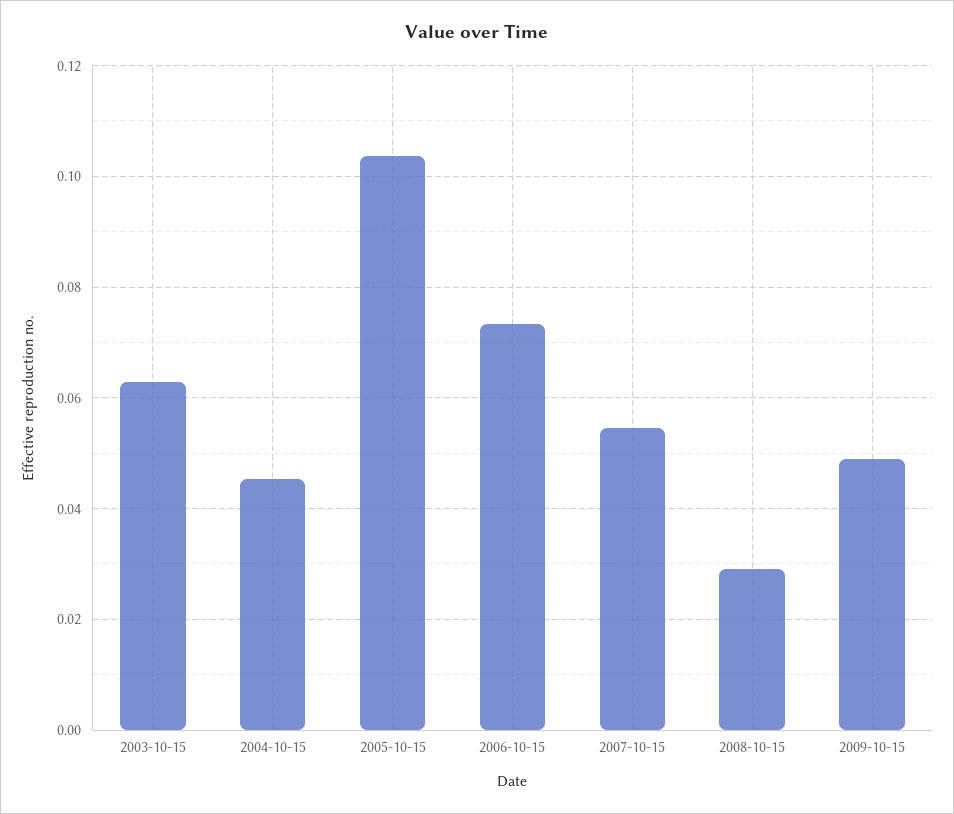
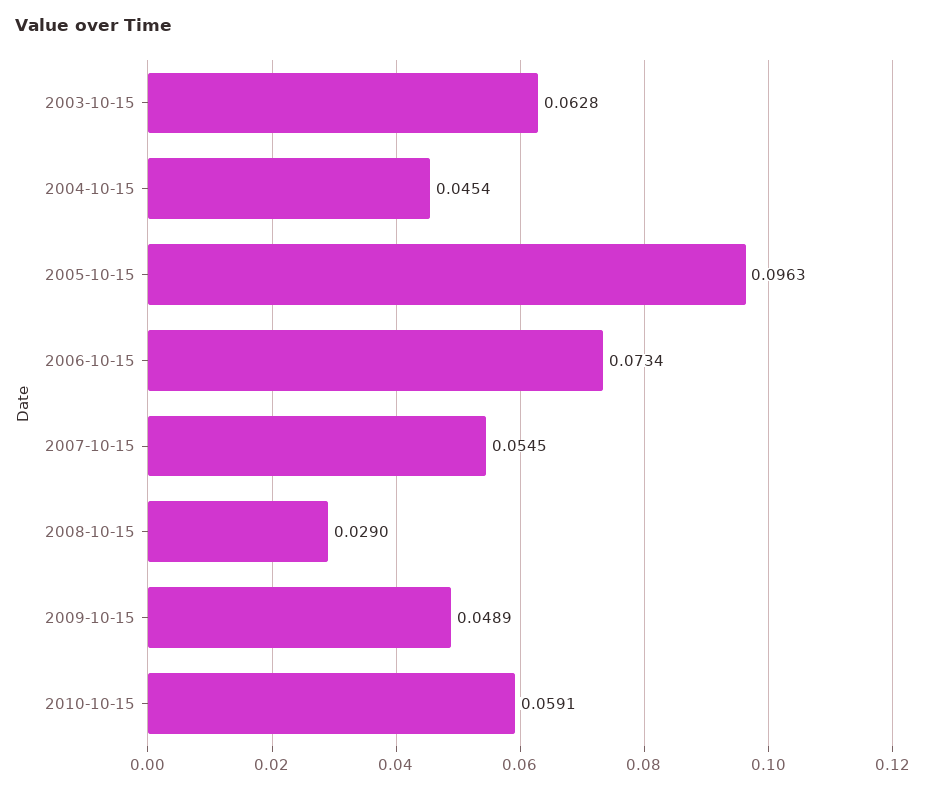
2005-10-15: 0.104 -> 0.0963
2010-10-15: none -> 0.0591

